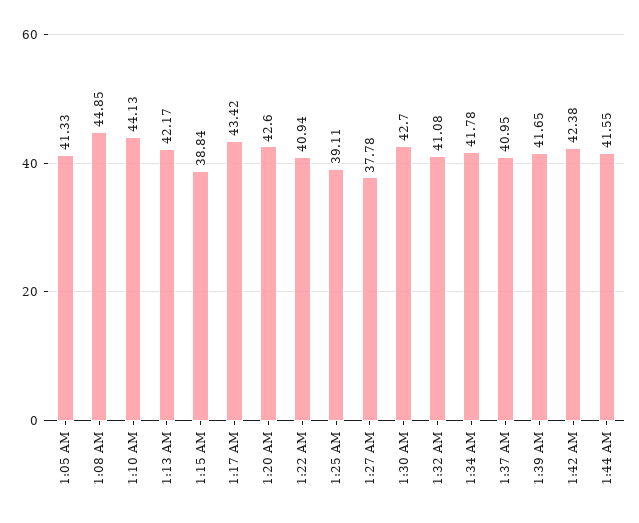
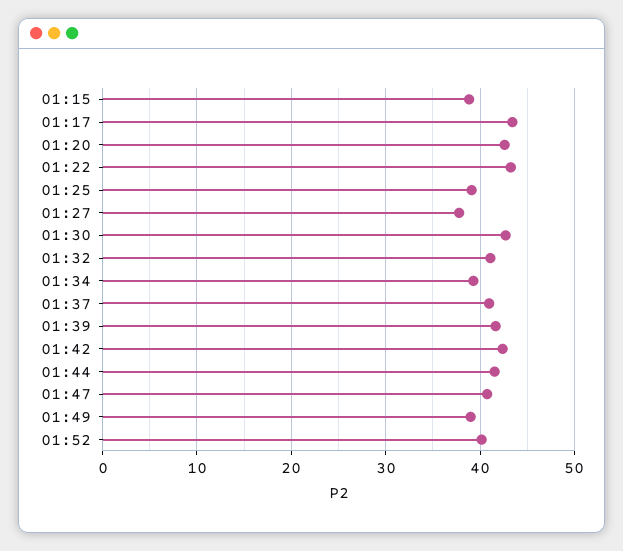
1:05 AM: 41.33 -> none
1:08 AM: 44.85 -> none
1:10 AM: 44.13 -> none
1:13 AM: 42.17 -> none
1:22 AM: 40.94 -> 43
1:34 AM: 41.78 -> 39
01:47: none -> 41
01:49: none -> 39
01:52: none -> 40

